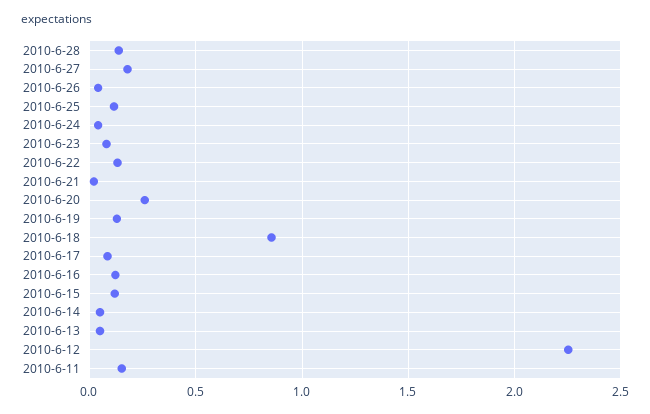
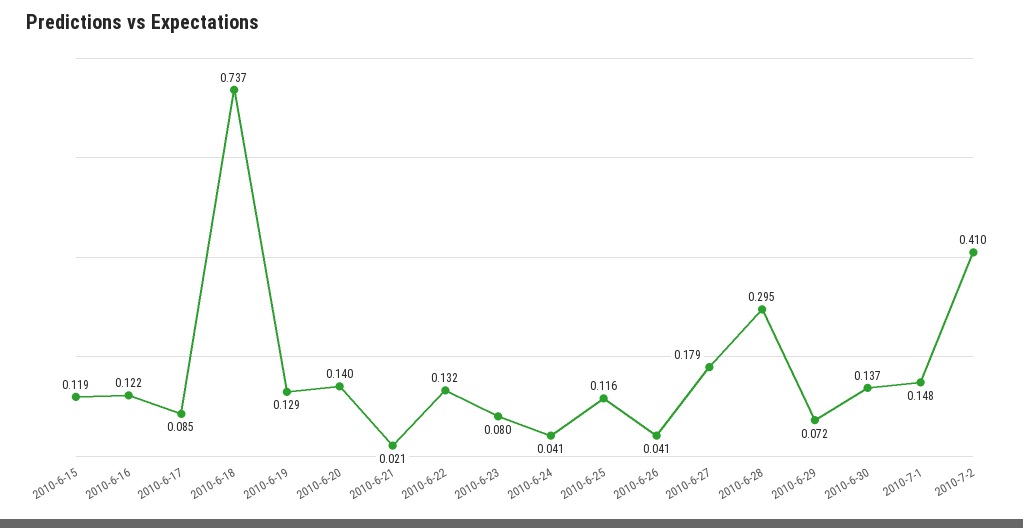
2010-6-28: 0.15 -> 0.295
2010-6-20: 0.25 -> 0.14
2010-6-18: 0.85 -> 0.737
2010-6-14: 0.05 -> none
2010-6-13: 0.05 -> none
2010-6-12: 2.25 -> none
2010-6-11: 0.15 -> none
2010-6-29: none -> 0.072
2010-6-30: none -> 0.137
2010-7-1: none -> 0.148
2010-7-2: none -> 0.41

